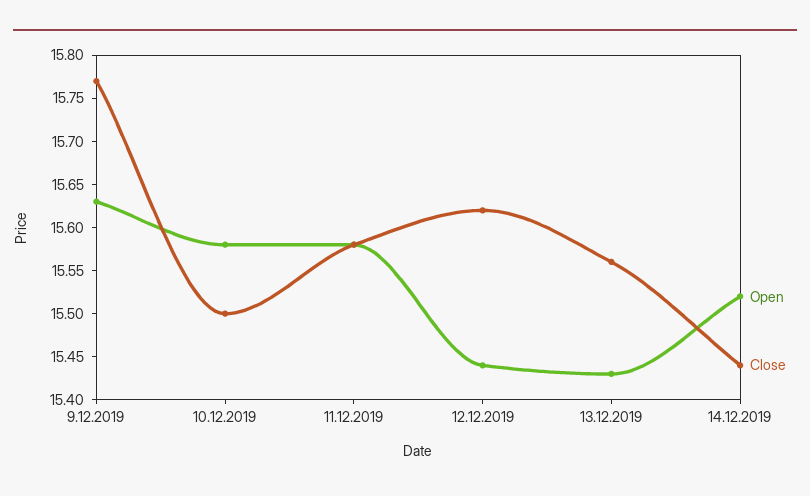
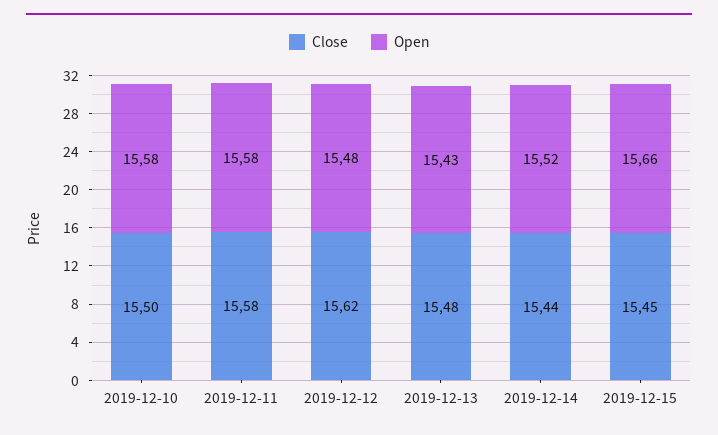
Open, 9.12.2019: 15.63 -> none
Close, 9.12.2019: 15.77 -> none
Open, 12.12.2019: 15.44 -> 15.48
Close, 13.12.2019: 15.56 -> 15.48
Close, 2019-12-15: none -> 15.45
Open, 2019-12-15: none -> 15.66

